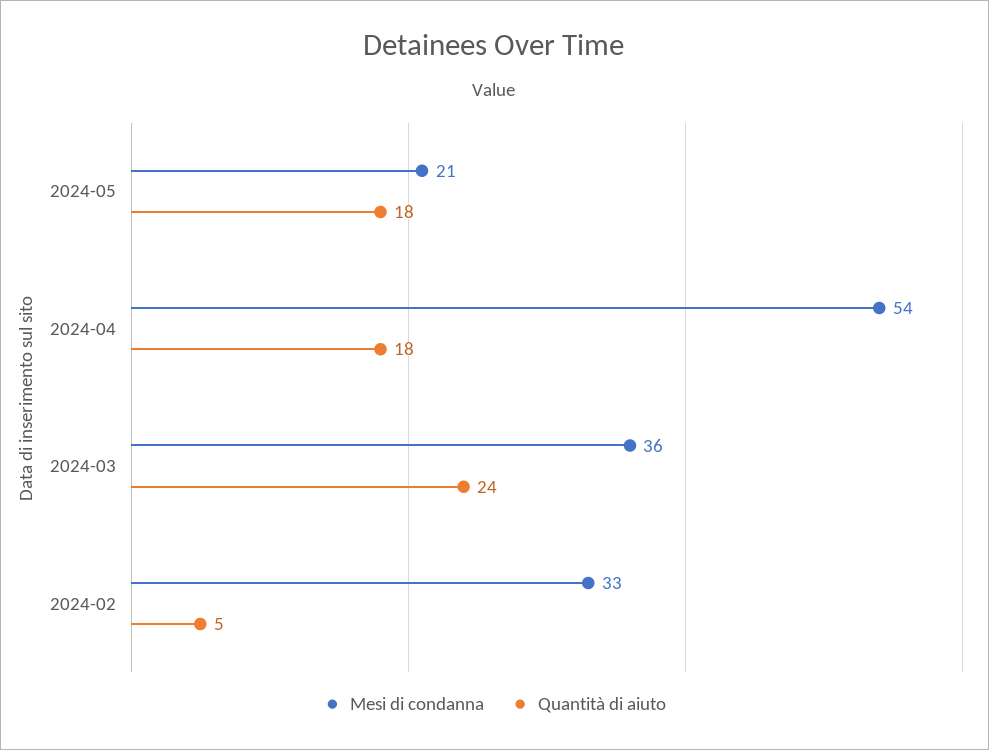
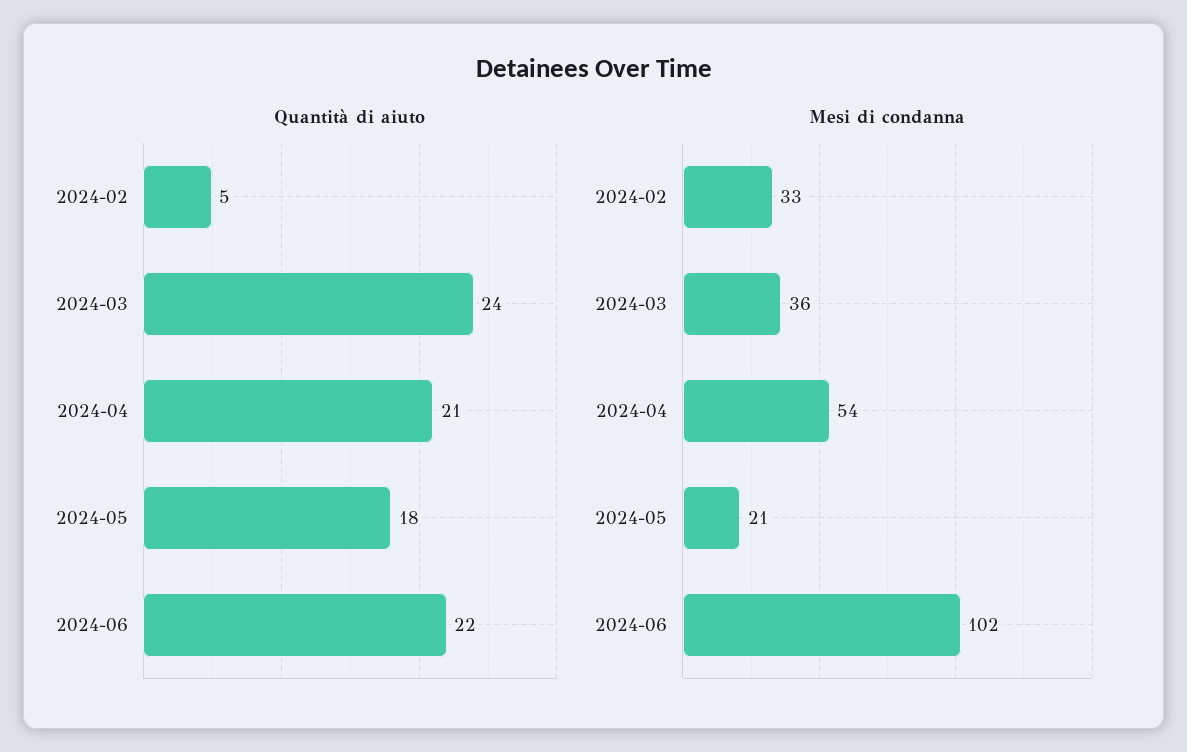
Quantità di aiuto, 2024-04: 18 -> 21
Quantità di aiuto, 2024-06: none -> 22
Mesi di condanna, 2024-06: none -> 102

